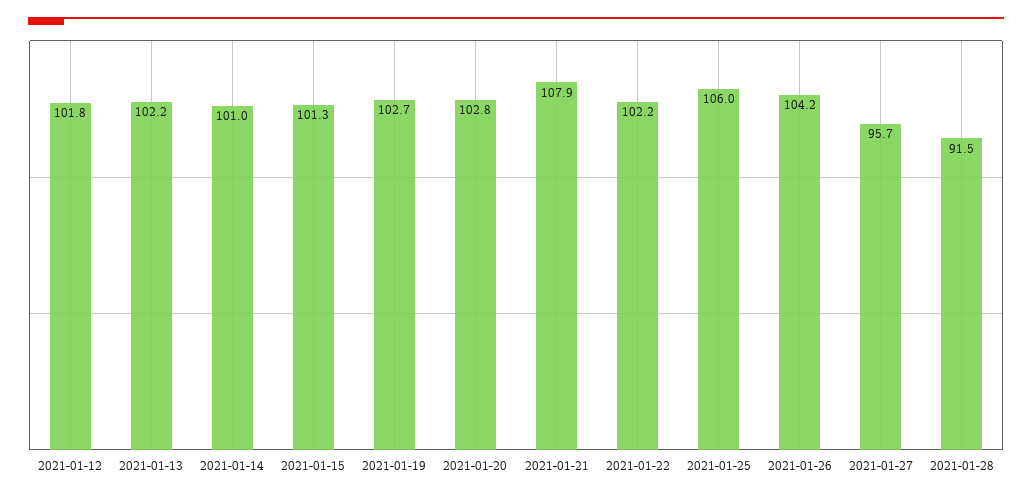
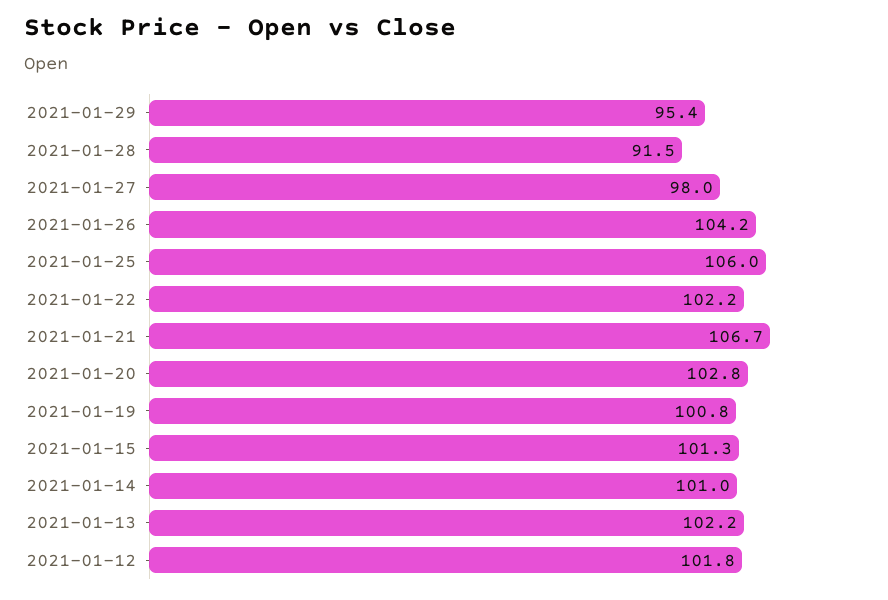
2021-01-19: 102.7 -> 100.8
2021-01-21: 107.9 -> 106.7
2021-01-27: 95.7 -> 98
2021-01-29: none -> 95.4

